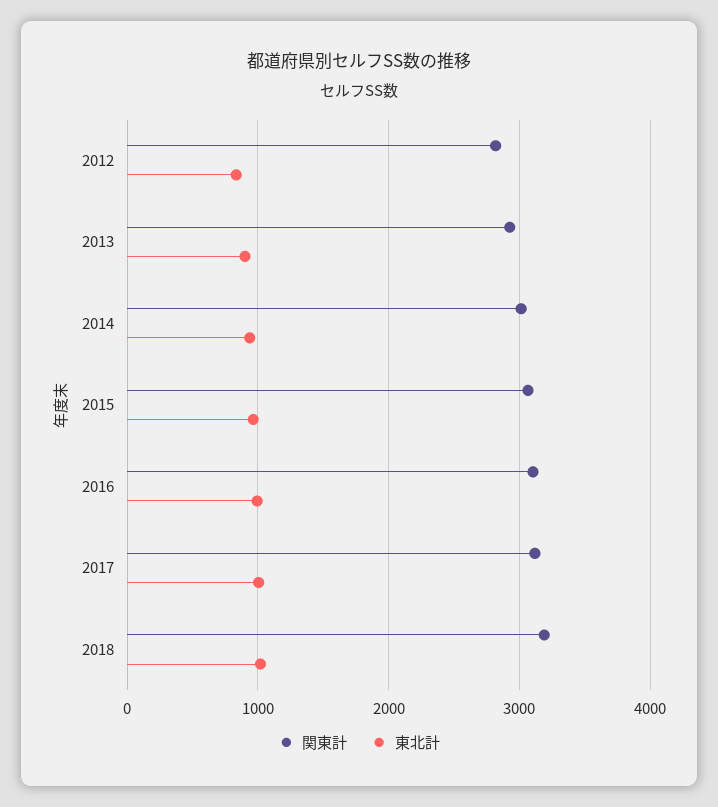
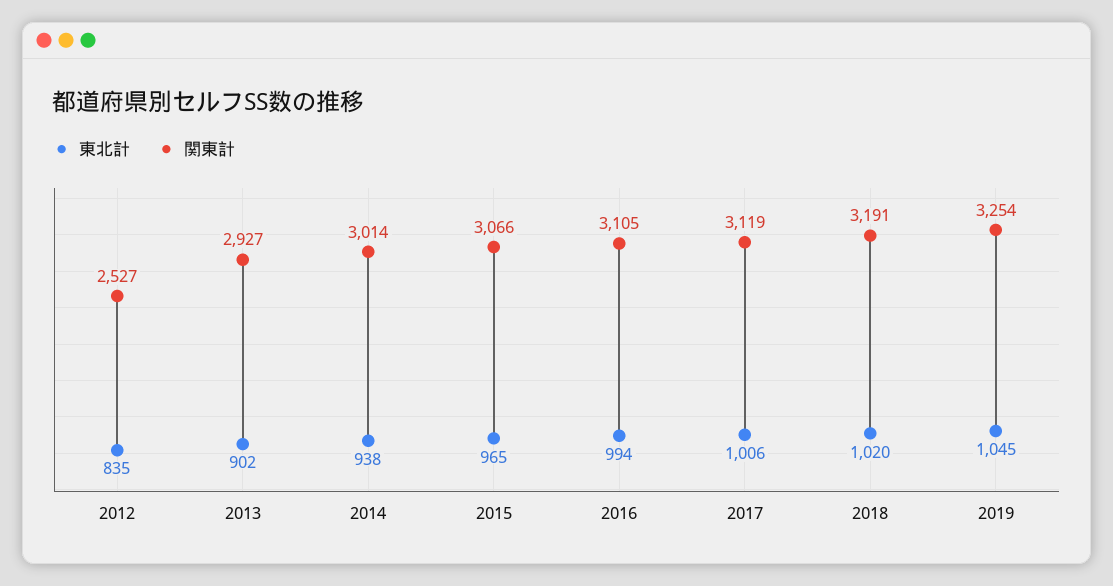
関東計, 2012: 2800 -> 2527
東北計, 2019: none -> 1045
関東計, 2019: none -> 3254

